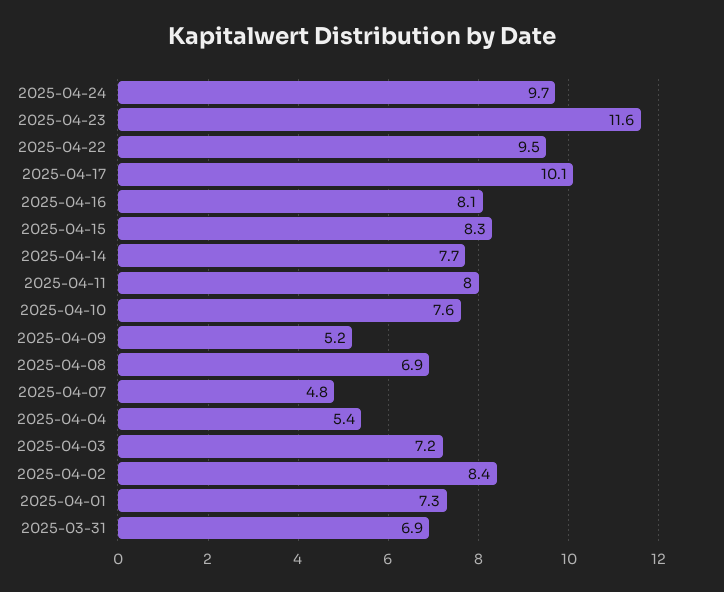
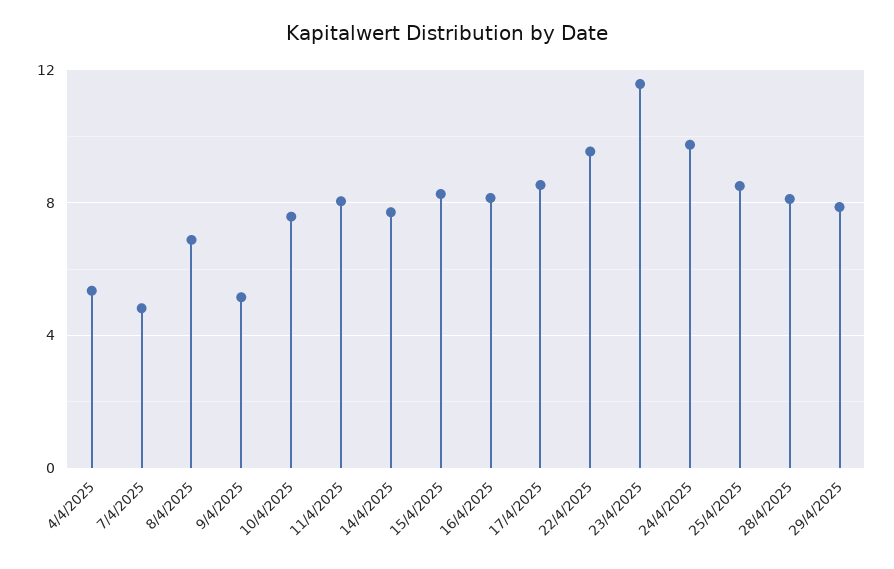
2025-04-17: 10.1 -> 8.5
2025-04-03: 7.2 -> none
2025-04-02: 8.4 -> none
2025-04-01: 7.3 -> none
2025-03-31: 6.9 -> none
25/4/2025: none -> 8.5
28/4/2025: none -> 8
29/4/2025: none -> 8

